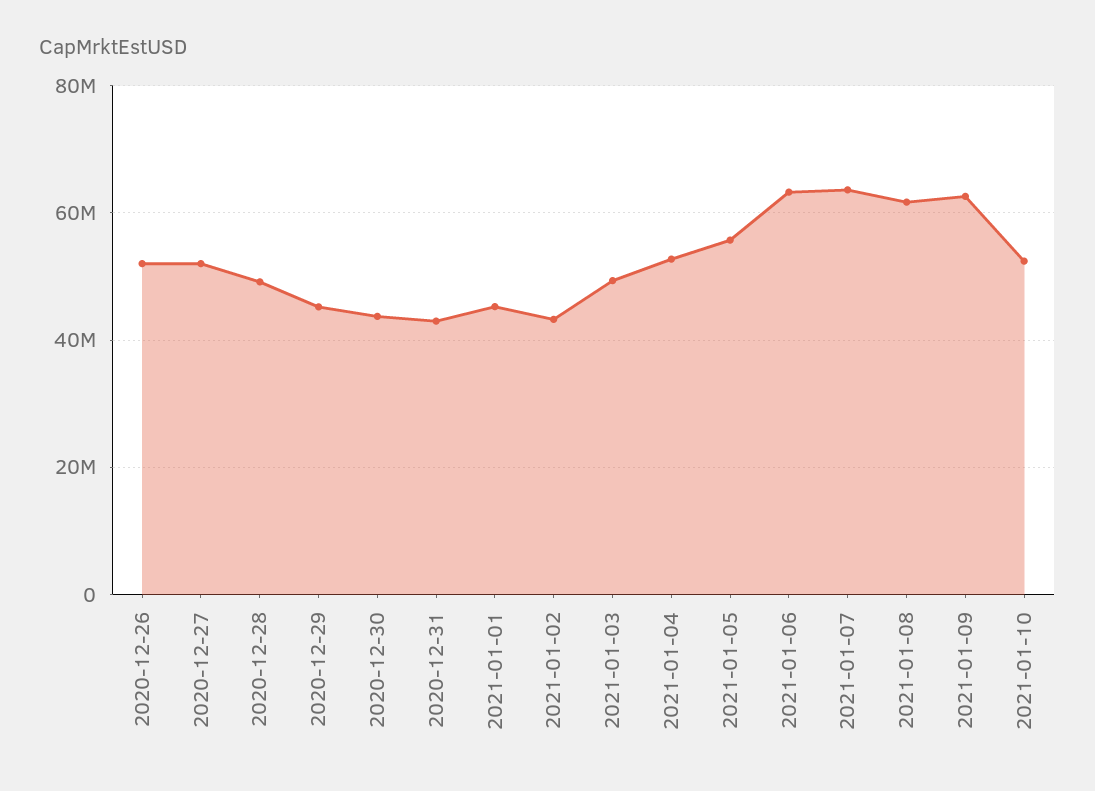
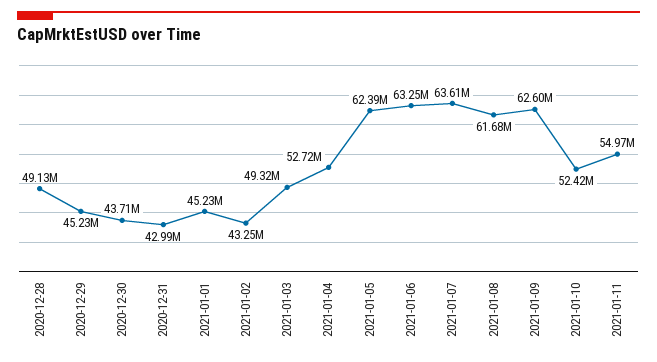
2020-12-26: 52000000 -> none
2020-12-27: 52000000 -> none
2021-01-05: 56000000 -> 62390000
2021-01-11: none -> 54970000

